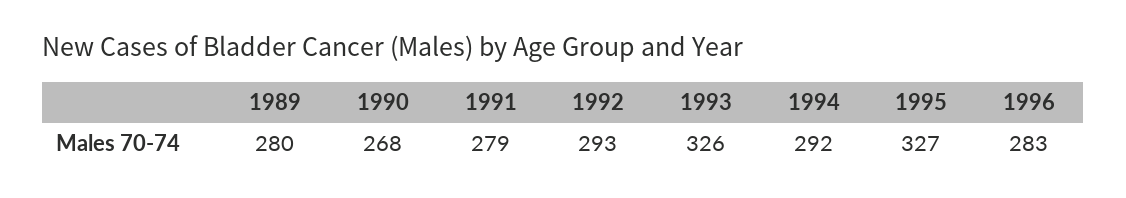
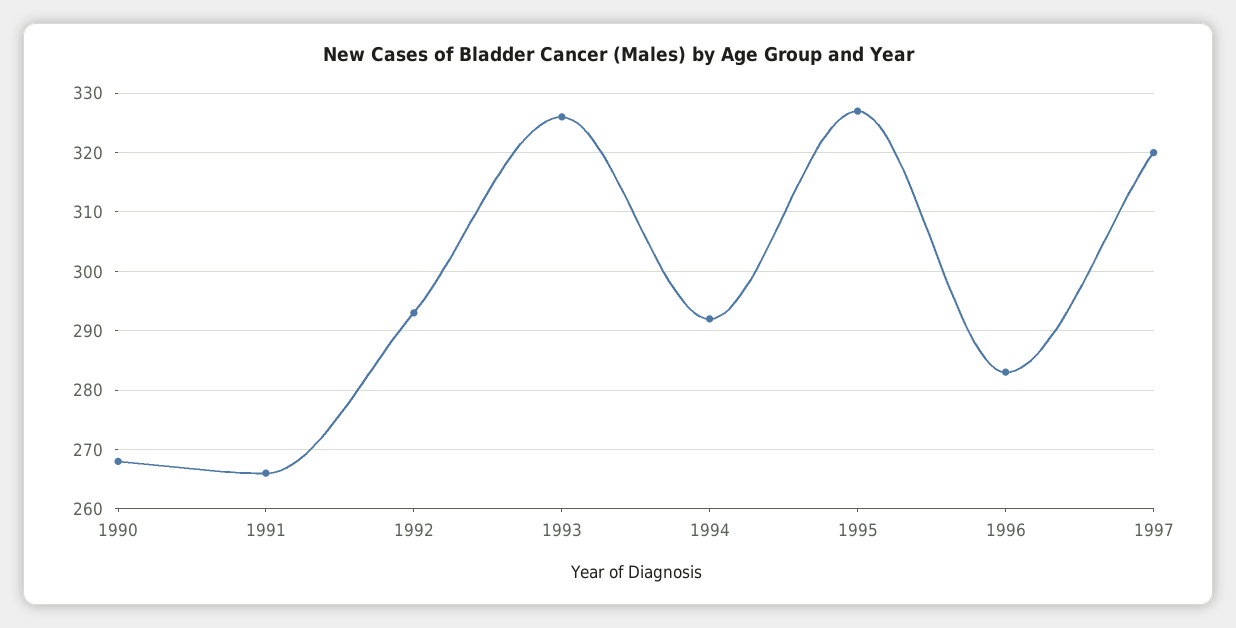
1989: 280 -> none
1991: 279 -> 265
1997: none -> 320

